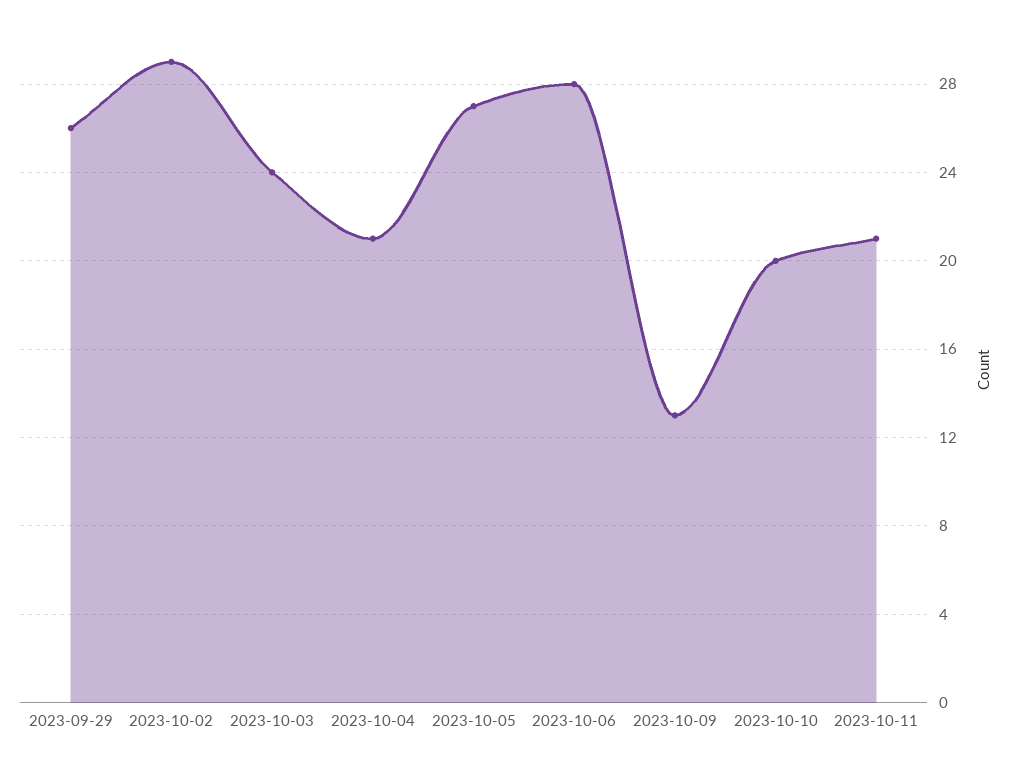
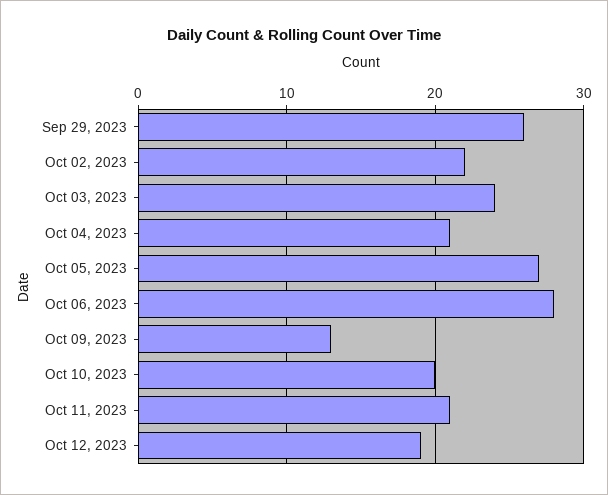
2023-10-02: 29 -> 22
Oct 12, 2023: none -> 19

